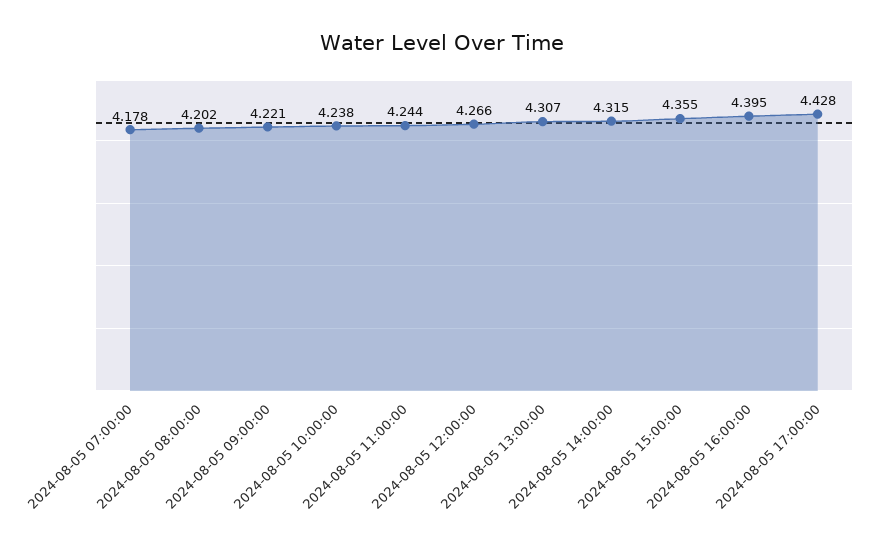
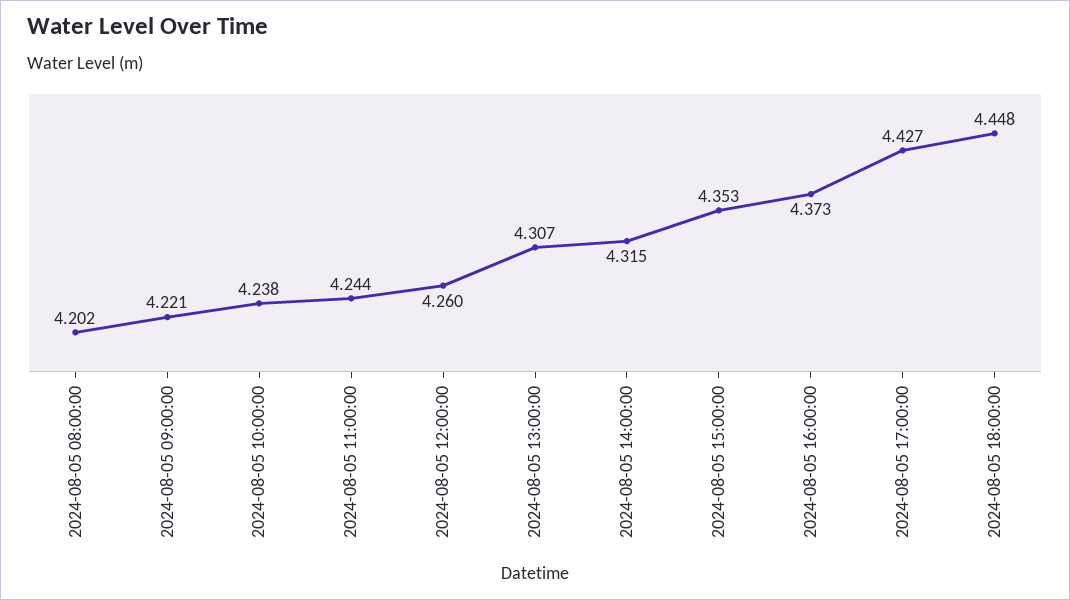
2024-08-05 07:00:00: 4.178 -> none
2024-08-05 12:00:00: 4.266 -> 4.26
2024-08-05 15:00:00: 4.355 -> 4.353
2024-08-05 16:00:00: 4.395 -> 4.373
2024-08-05 17:00:00: 4.428 -> 4.427
2024-08-05 18:00:00: none -> 4.448

